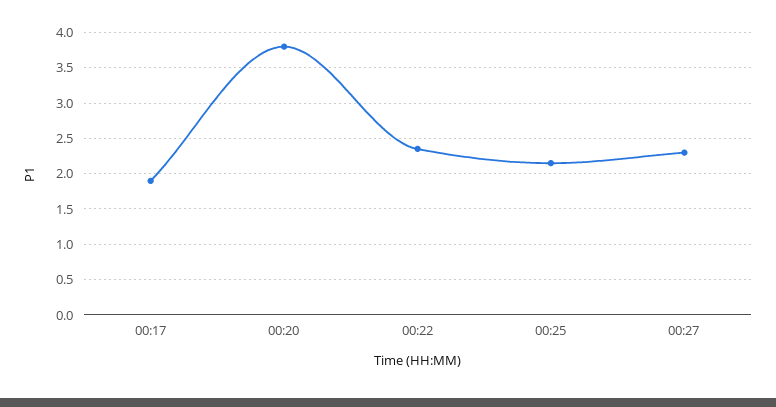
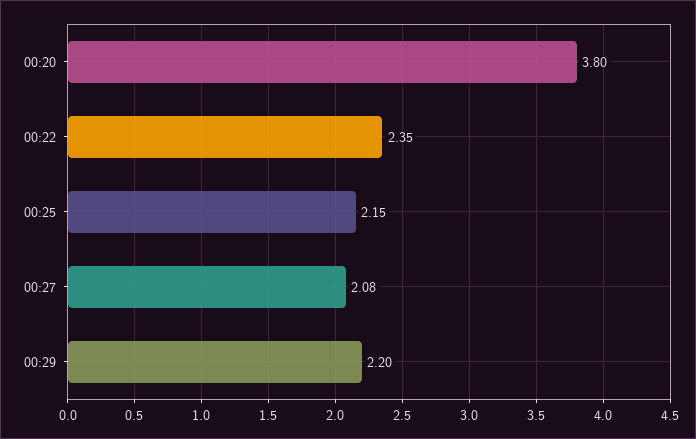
00:17: 1.9 -> none
00:27: 2.3 -> 2.08
00:29: none -> 2.2

